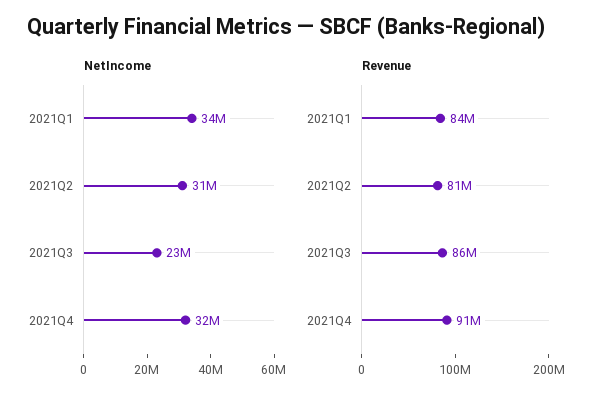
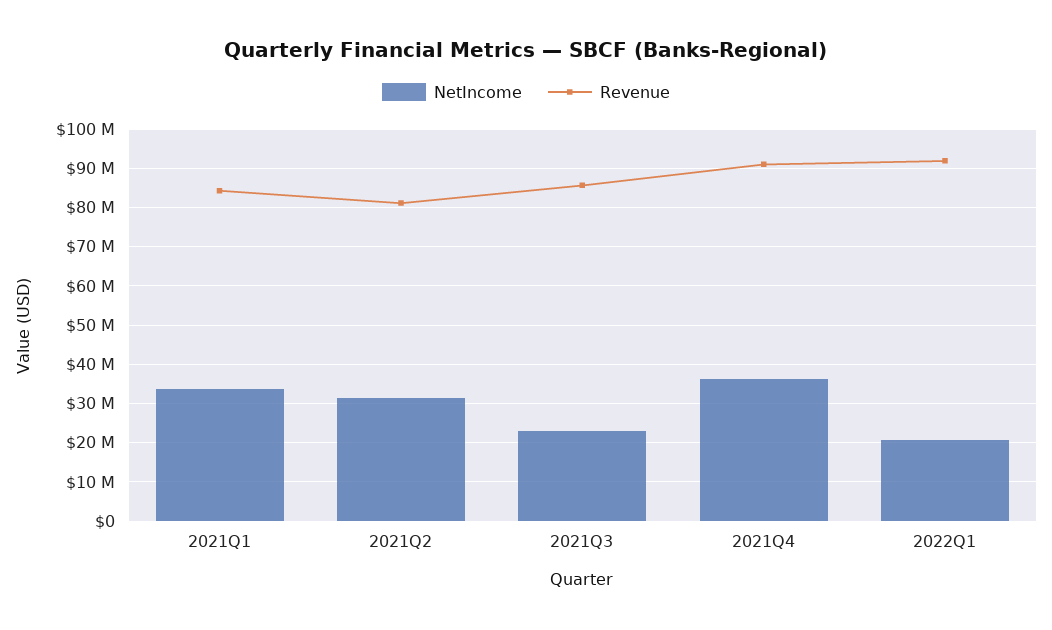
NetIncome, 2021Q4: 32000000 -> 36000000
NetIncome, 2022Q1: none -> 20000000
Revenue, 2022Q1: none -> 92000000

